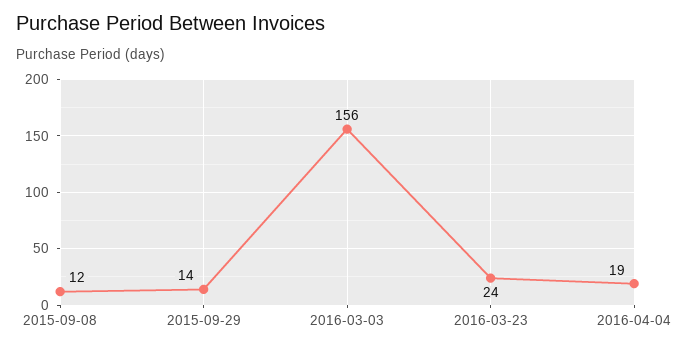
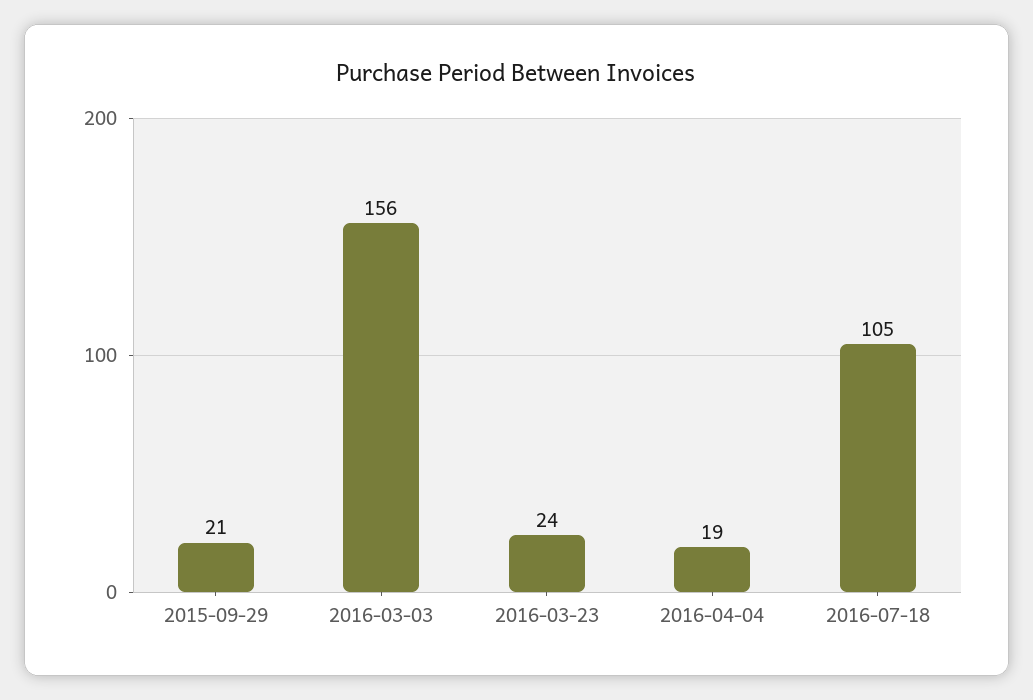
2015-09-08: 12 -> none
2015-09-29: 14 -> 21
2016-07-18: none -> 105

